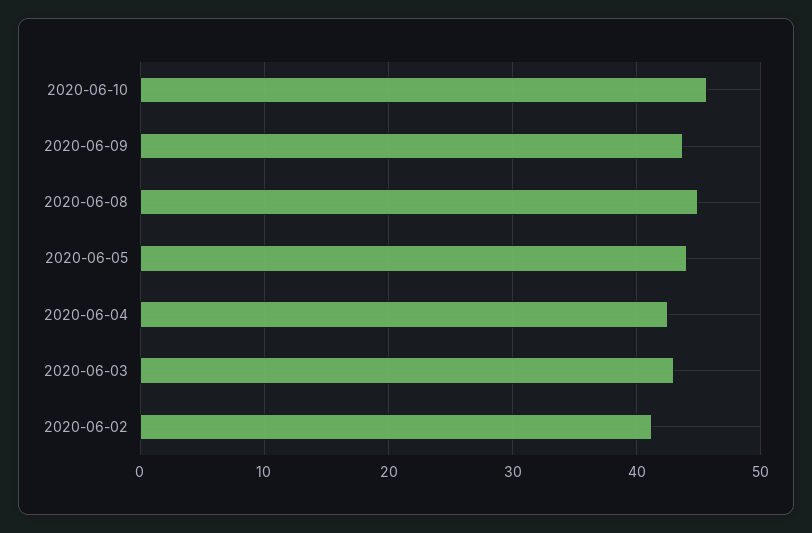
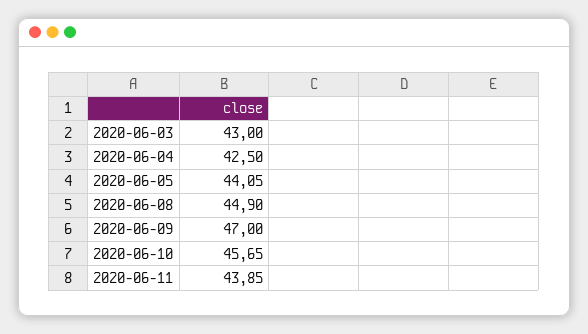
2020-06-09: 44 -> 47
2020-06-02: 41 -> none
2020-06-11: none -> 43.85

